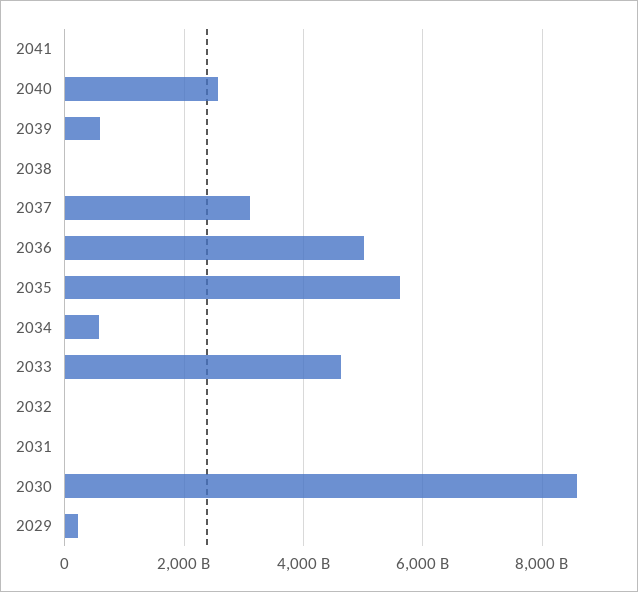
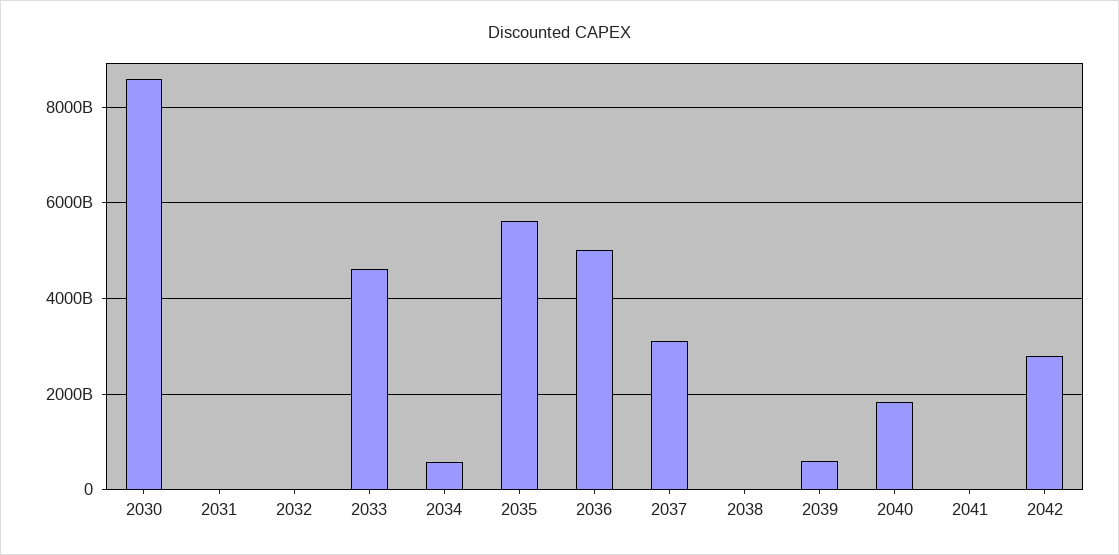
2040: 2600000000000 -> 1800000000000
2029: 200000000000 -> none
2042: none -> 2800000000000

